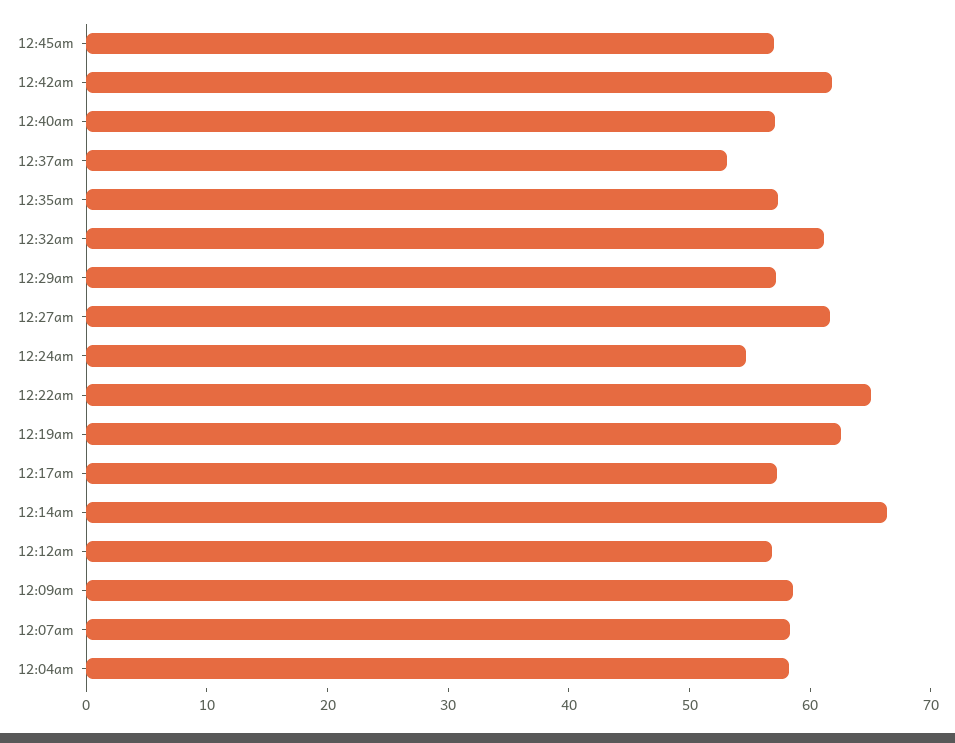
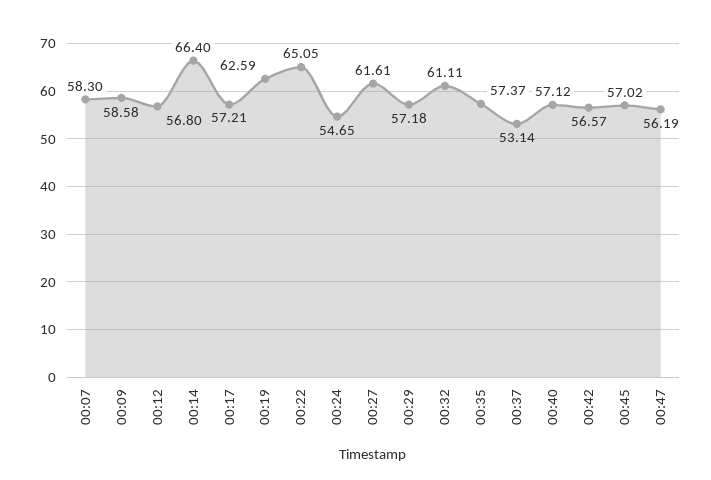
12:42am: 62 -> 56.57
12:04am: 58 -> none
00:47: none -> 56.19

